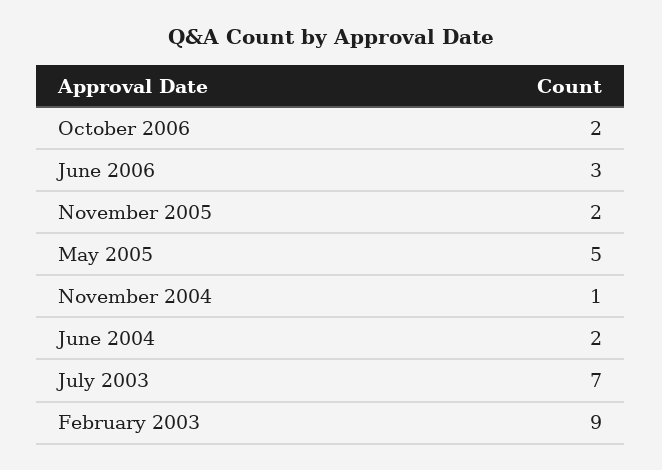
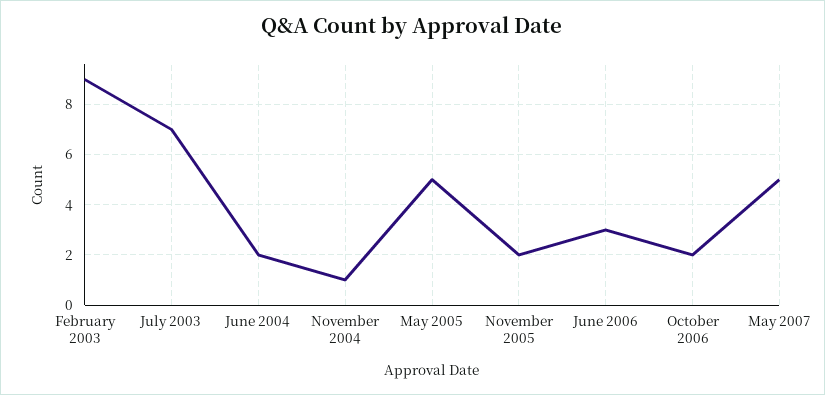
May 2007: none -> 5

